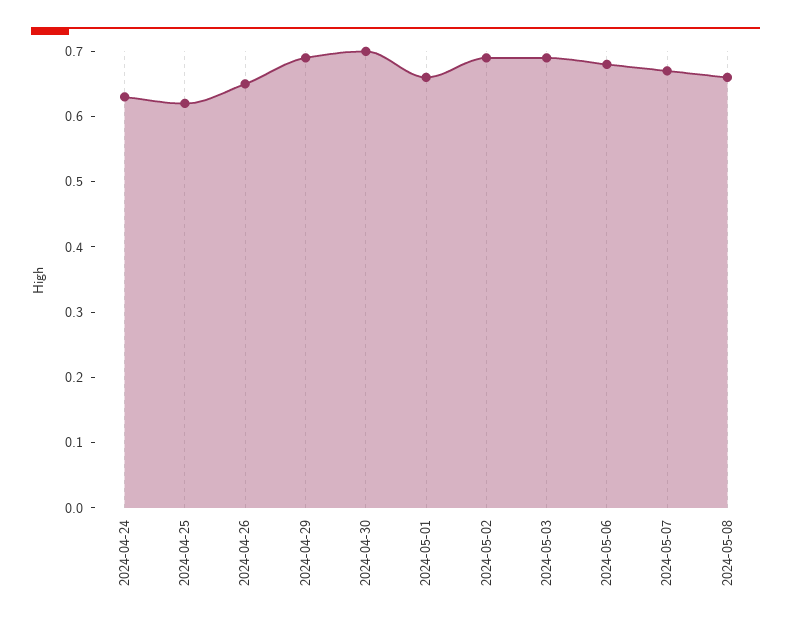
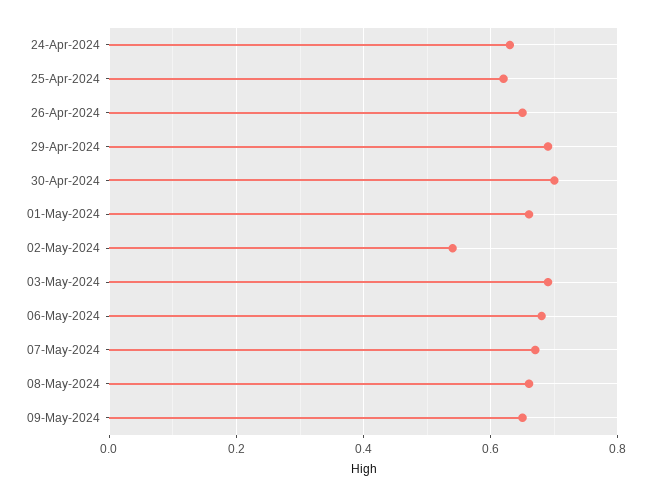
2024-05-02: 0.7 -> 0.55
09-May-2024: none -> 0.65

